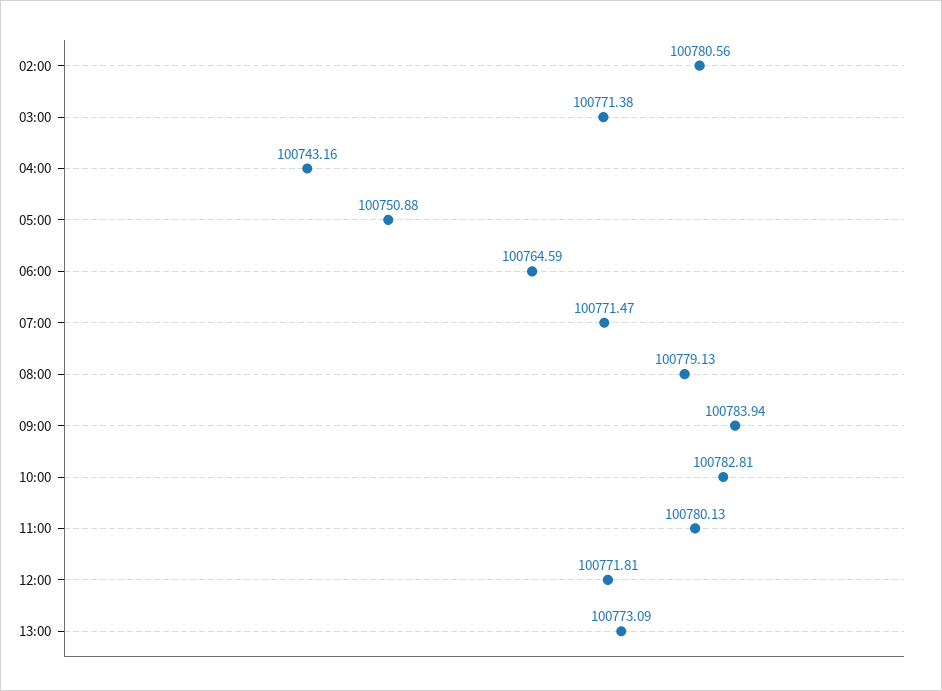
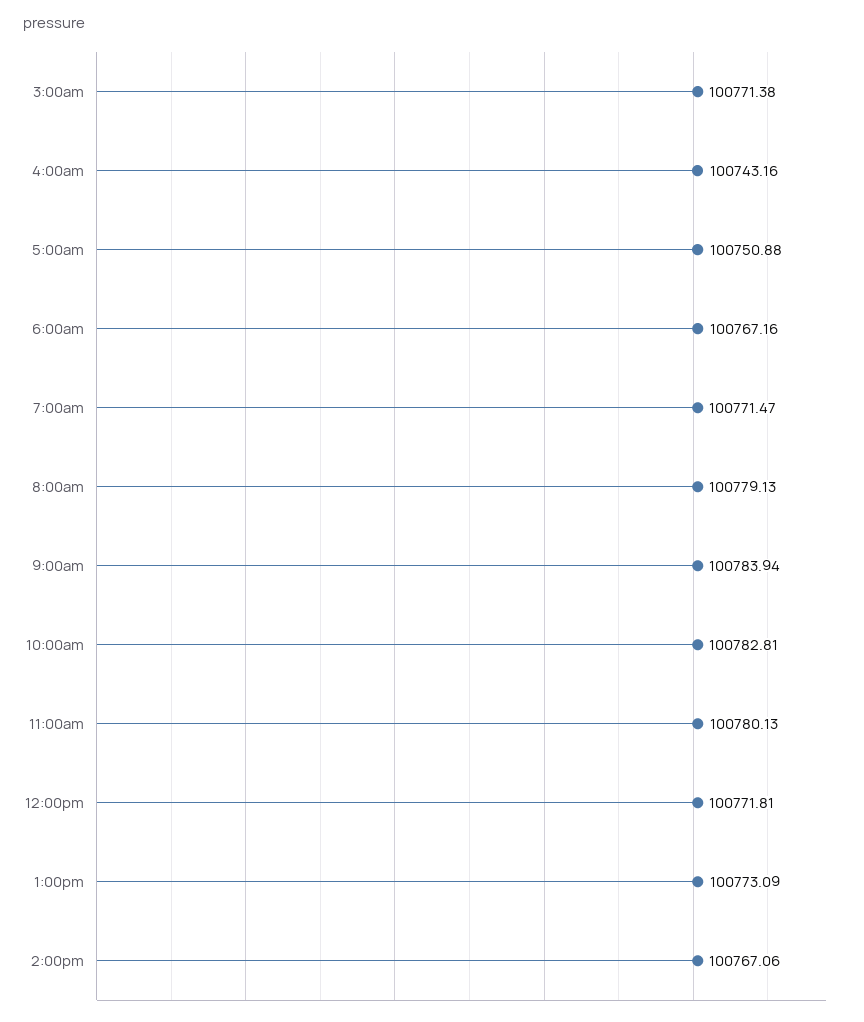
02:00: 100780.56 -> none
06:00: 100764.59 -> 100767.16
2:00pm: none -> 100767.06

